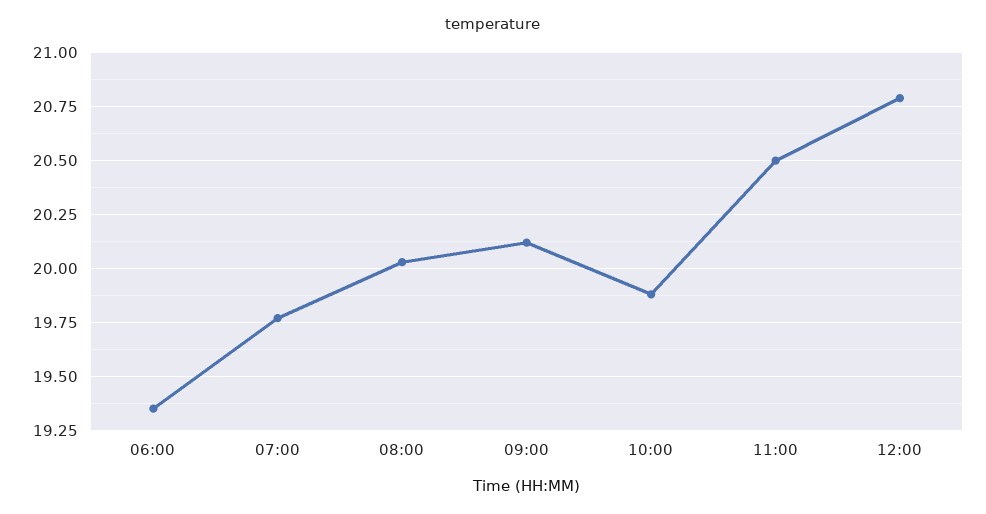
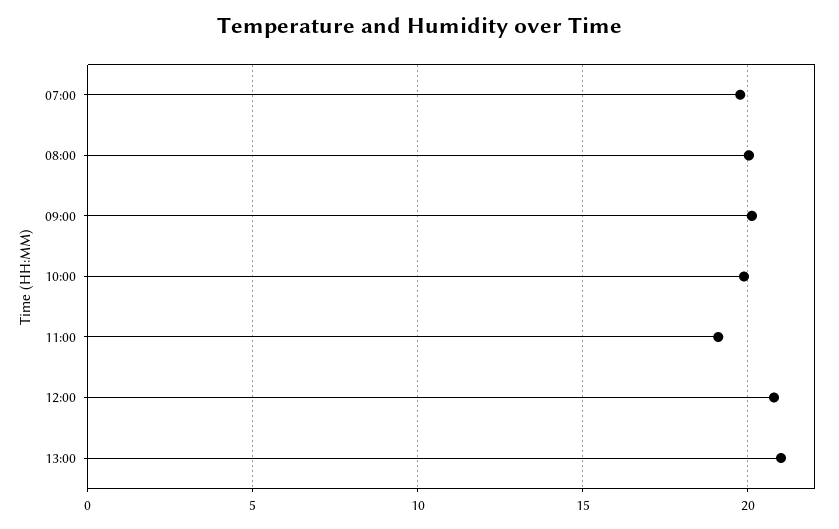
06:00: 19.35 -> none
11:00: 20.5 -> 19
13:00: none -> 21

